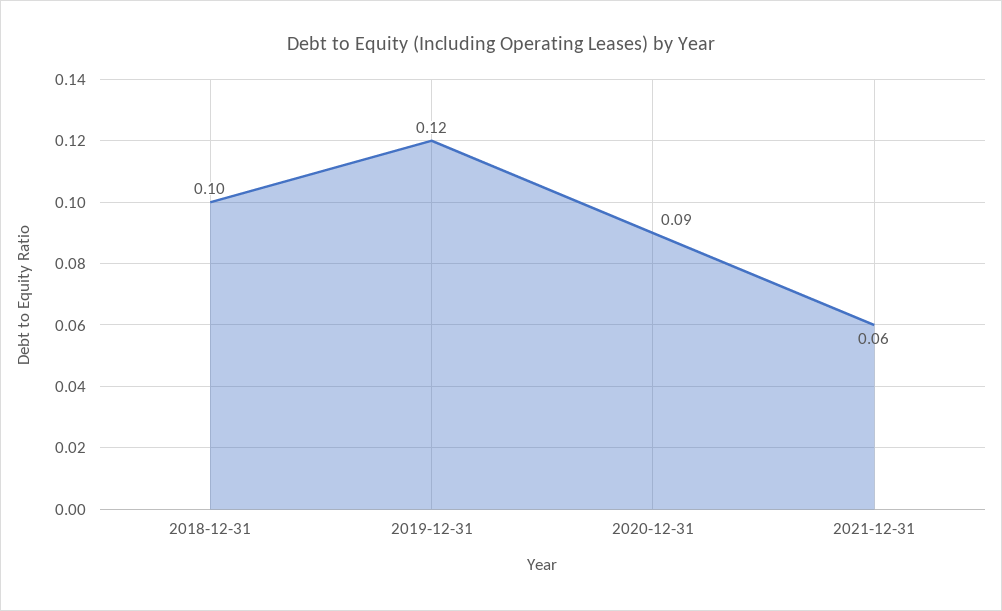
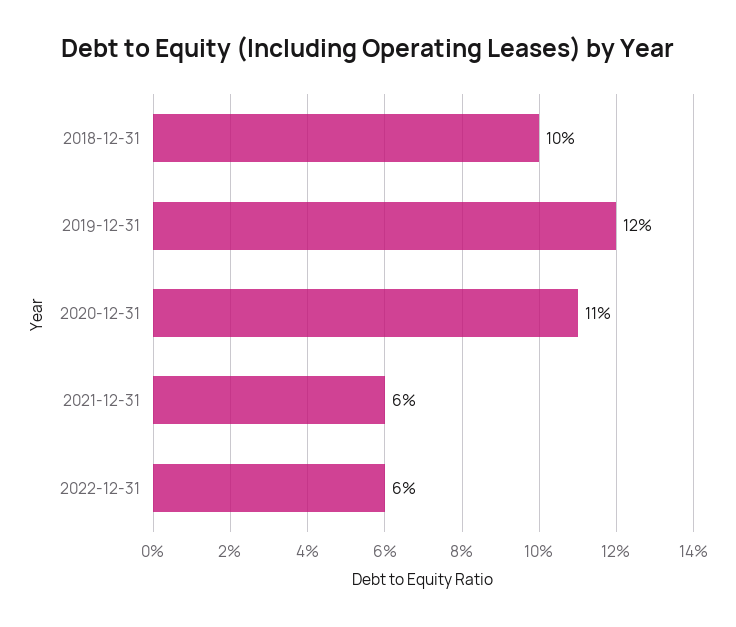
2020-12-31: 0.09 -> 0.11
2022-12-31: none -> 0.06

